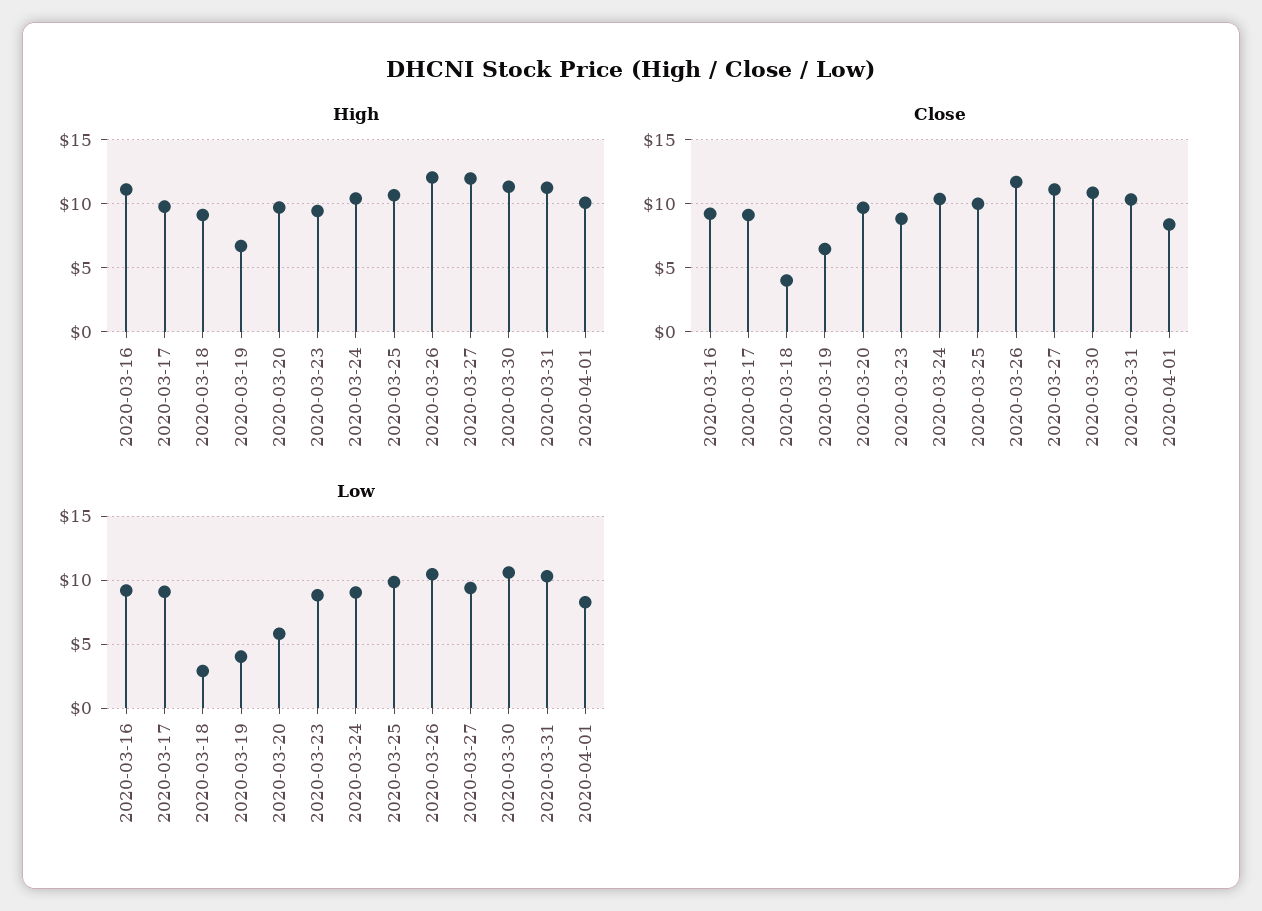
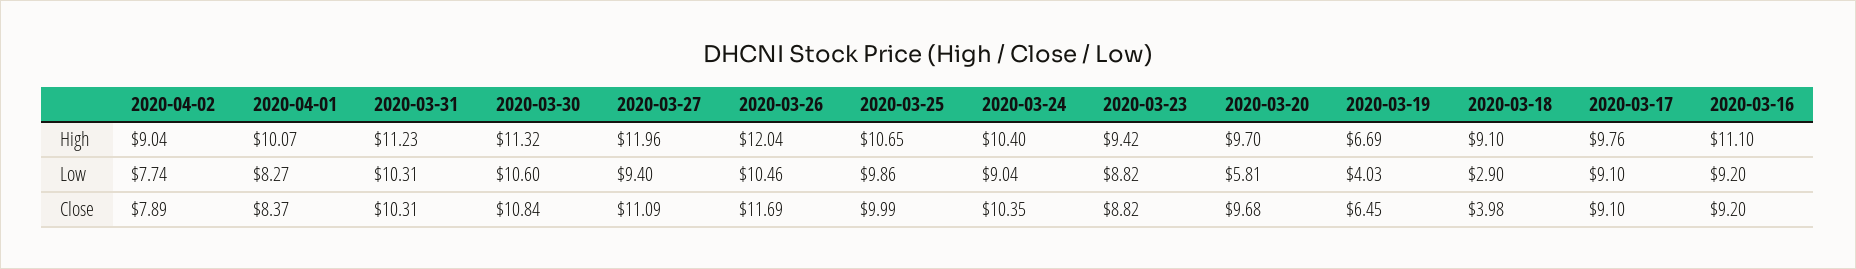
High, 2020-04-02: none -> 9.04
Low, 2020-04-02: none -> 7.74
Close, 2020-04-02: none -> 7.89

